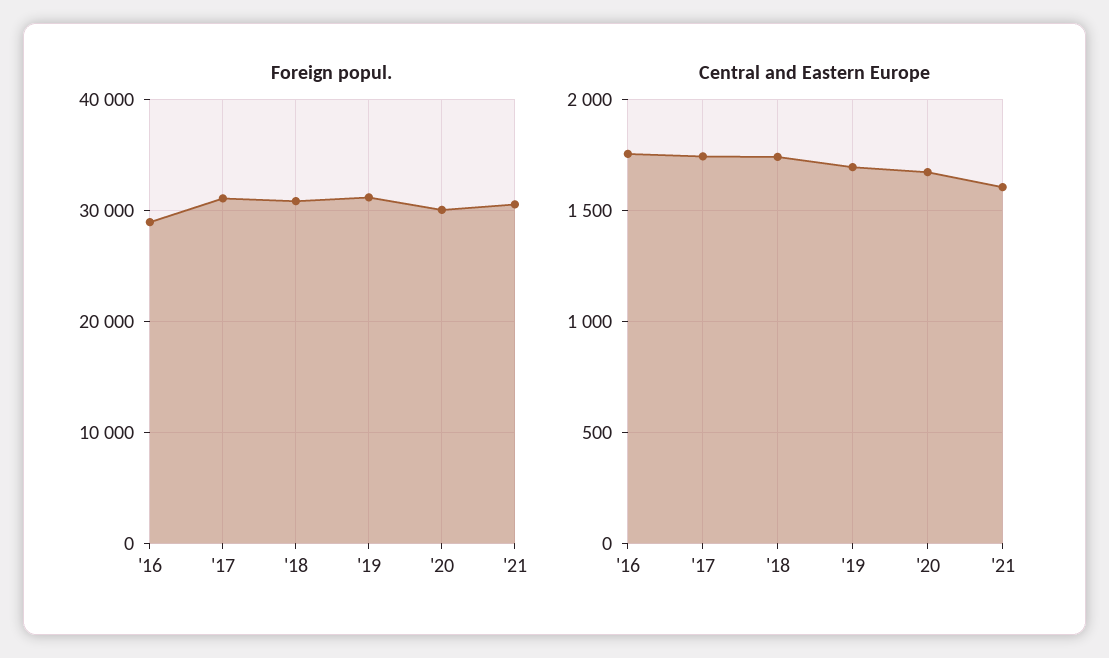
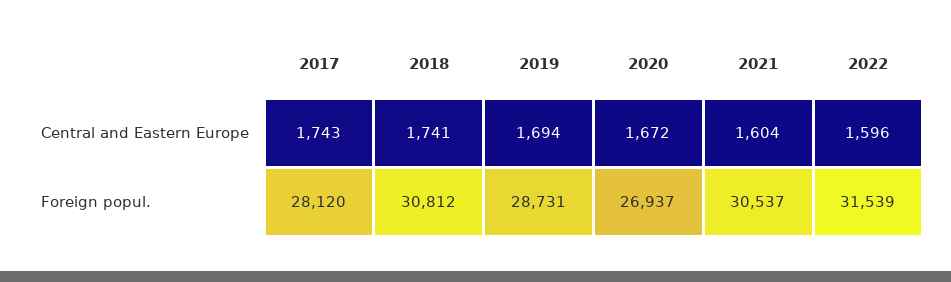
Foreign popul., '16: 29000 -> none
Foreign popul., '17: 31000 -> 28120
Foreign popul., '19: 31000 -> 28731
Foreign popul., '20: 30000 -> 26937
Central and Eastern Europe, '16: 1750 -> none
Central and Eastern Europe, 2022: none -> 1596
Foreign popul., 2022: none -> 31539

